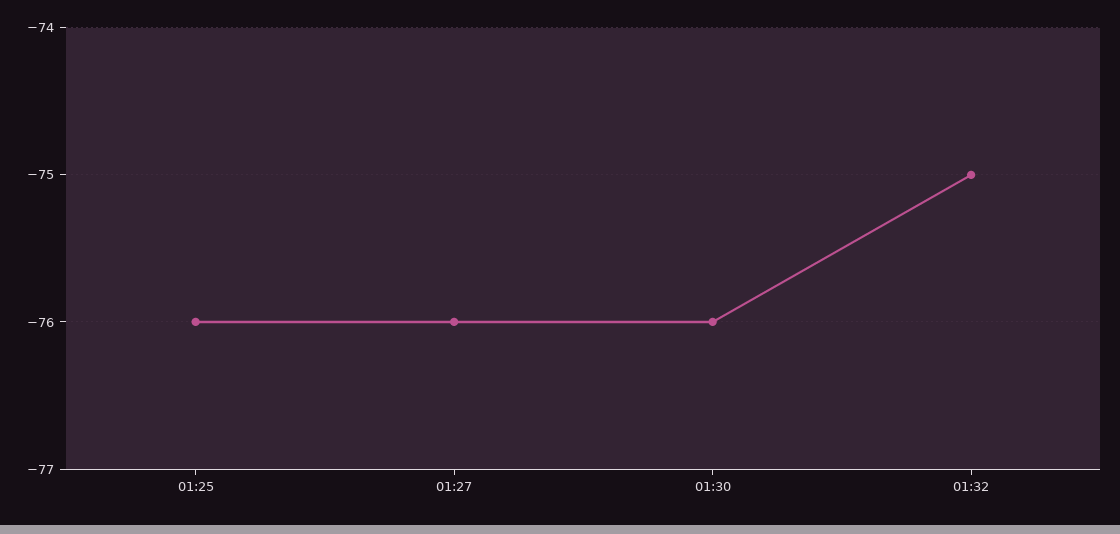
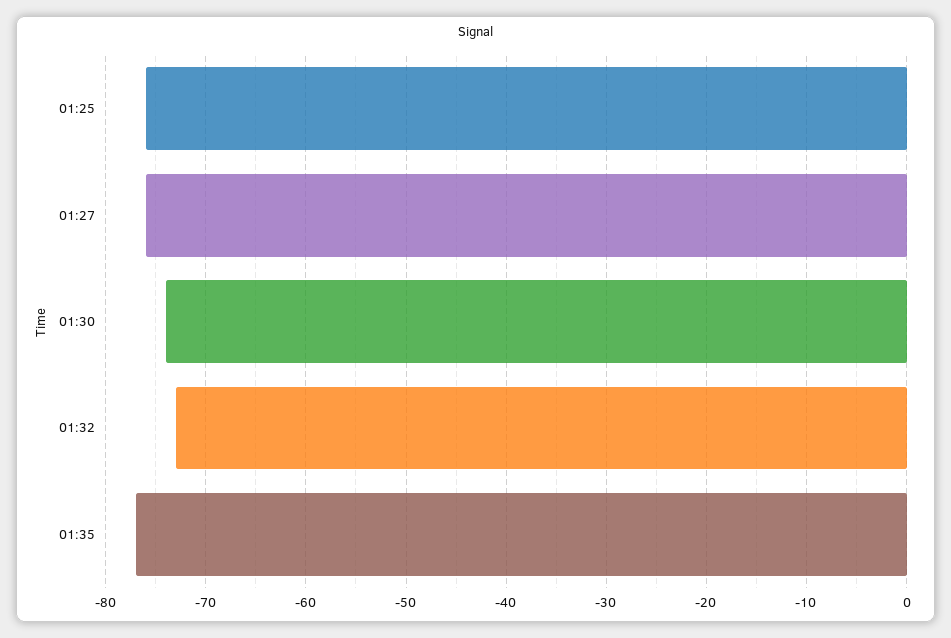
01:30: -76 -> -74
01:32: -75 -> -73
01:35: none -> -77

